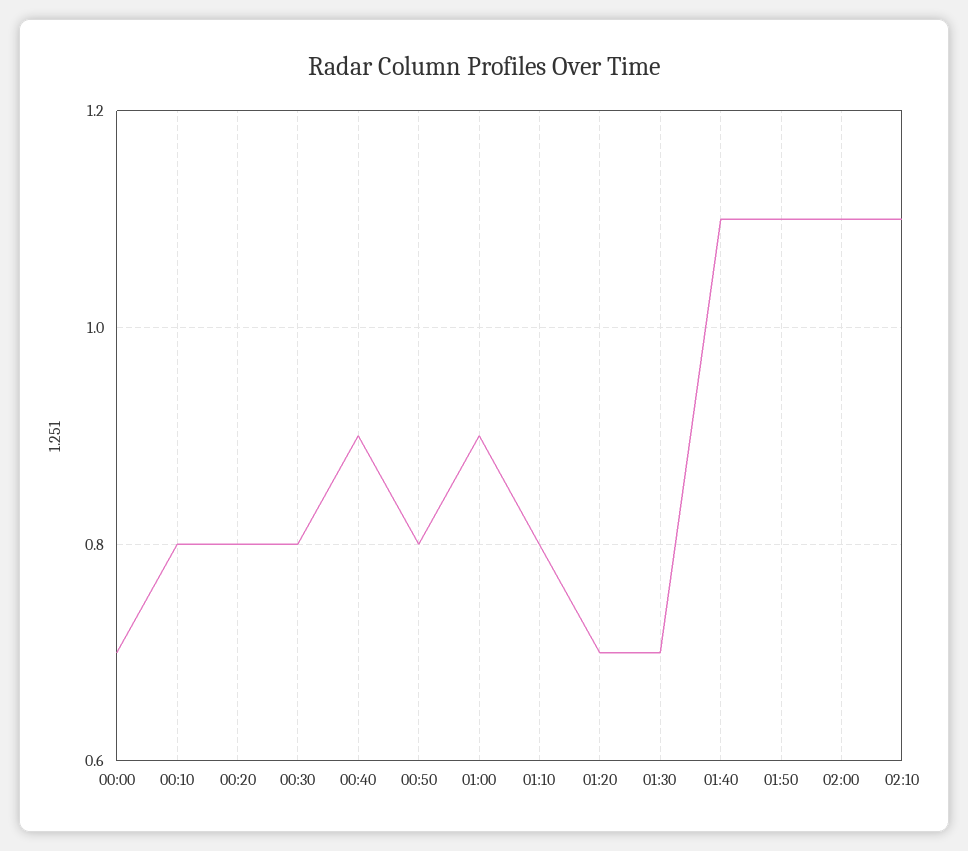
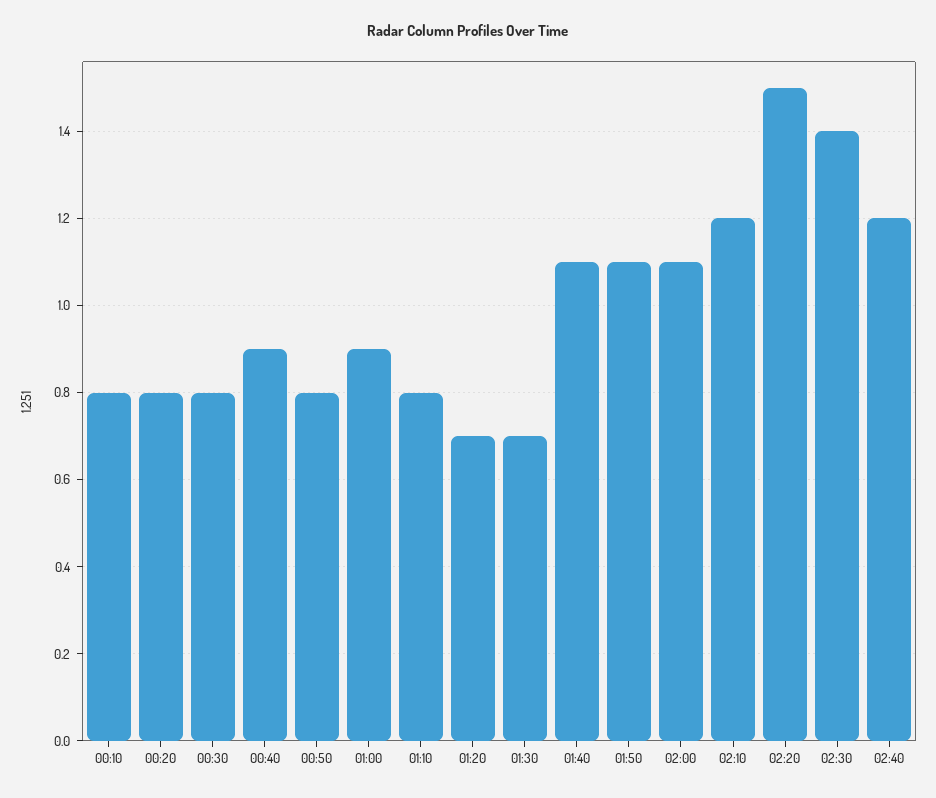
00:00: 0.7 -> none
02:10: 1.1 -> 1.2
02:20: none -> 1.5
02:30: none -> 1.4
02:40: none -> 1.2

